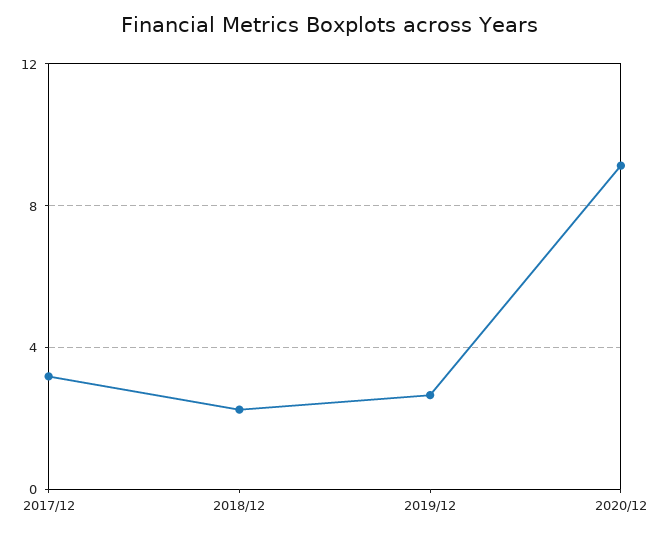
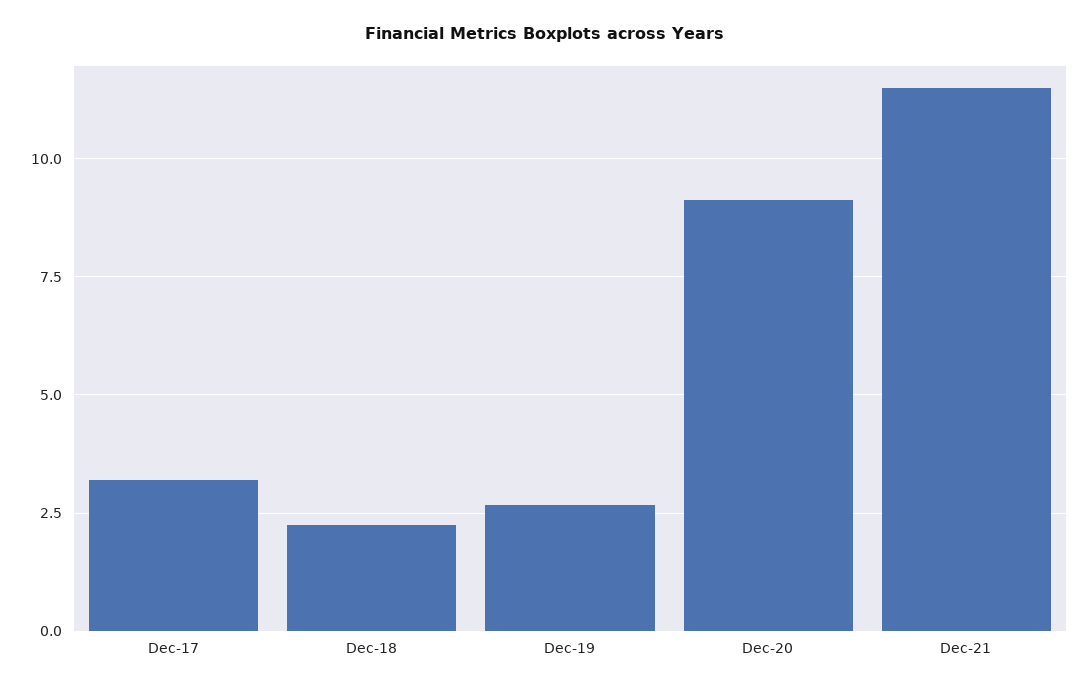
Dec-21: none -> 11.5

